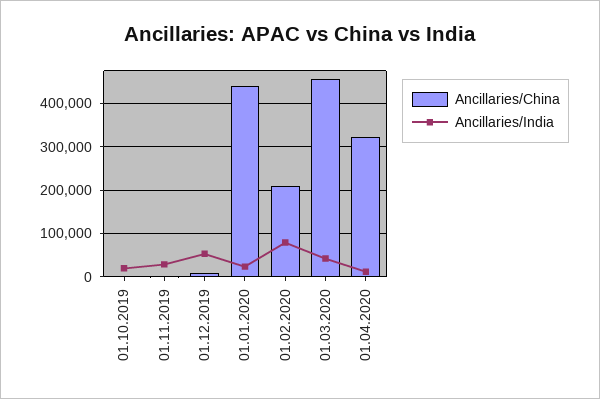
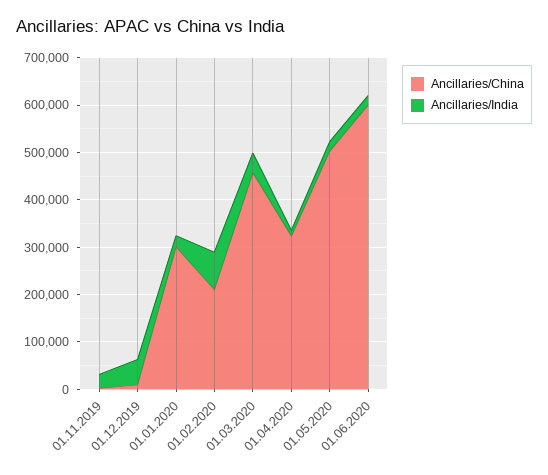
Ancillaries/China, 01.10.2019: 0 -> none
Ancillaries/India, 01.10.2019: 20000 -> none
Ancillaries/China, 01.01.2020: 440000 -> 300000
Ancillaries/China, 01.05.2020: none -> 500000
Ancillaries/India, 01.05.2020: none -> 20000
Ancillaries/China, 01.06.2020: none -> 600000
Ancillaries/India, 01.06.2020: none -> 20000

